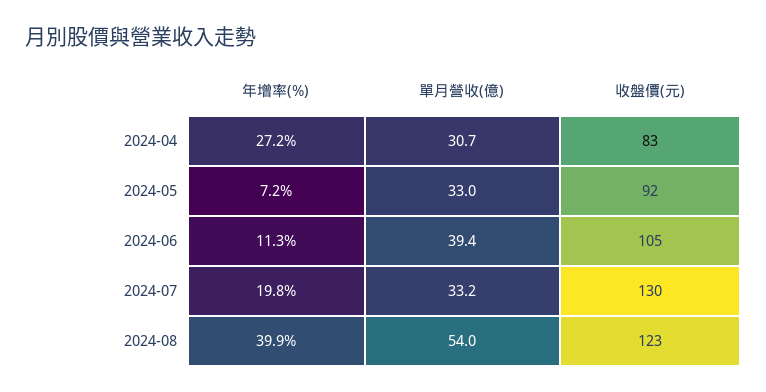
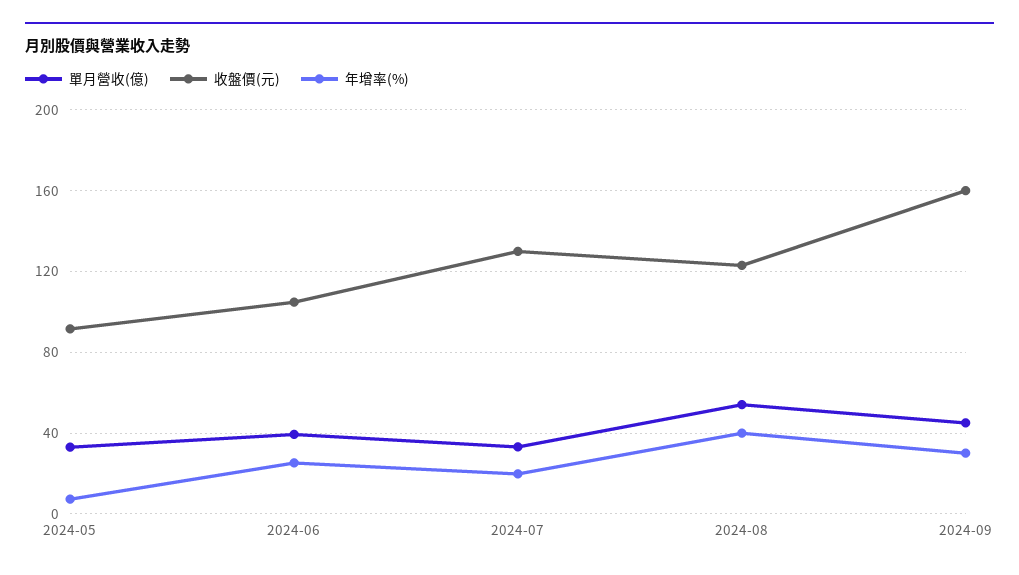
年增率(%), 2024-04: 27.2 -> none
單月營收(億), 2024-04: 30.7 -> none
收盤價(元), 2024-04: 83 -> none
年增率(%), 2024-06: 11.3 -> 25
單月營收(億), 2024-09: none -> 45
收盤價(元), 2024-09: none -> 160
年增率(%), 2024-09: none -> 30

